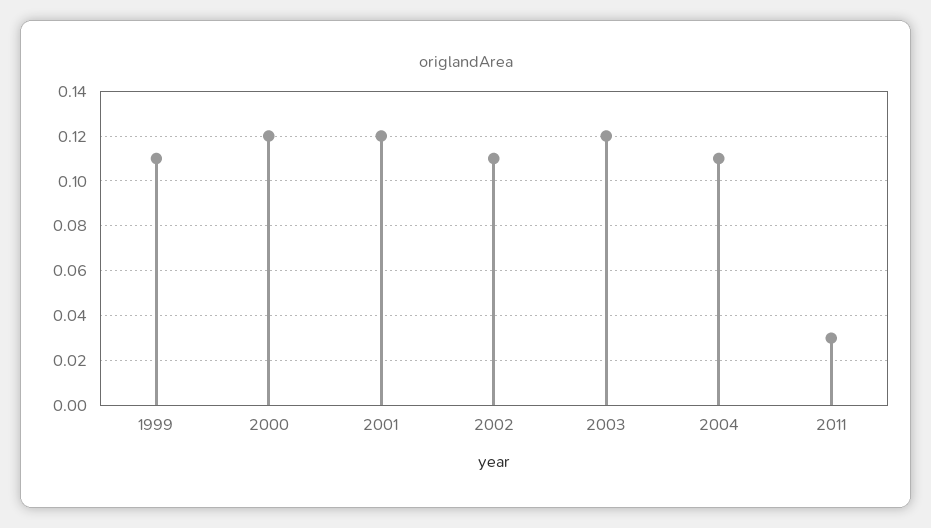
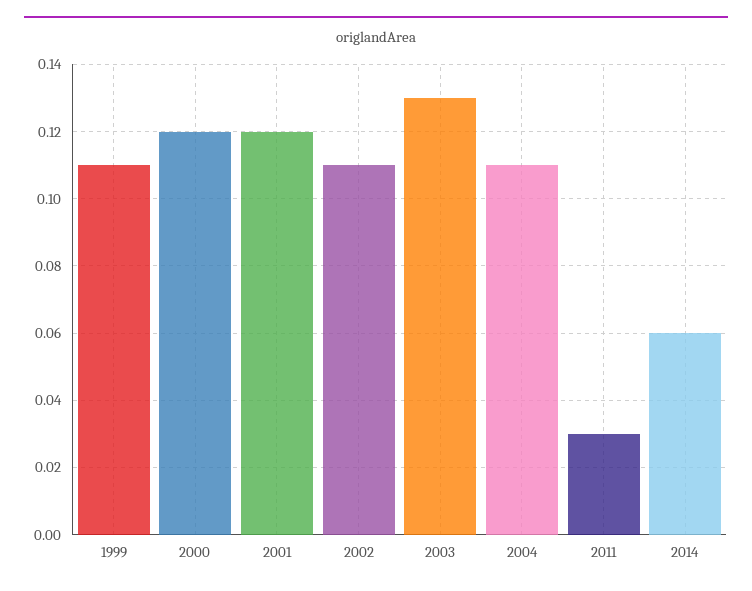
2003: 0.12 -> 0.13
2014: none -> 0.06

